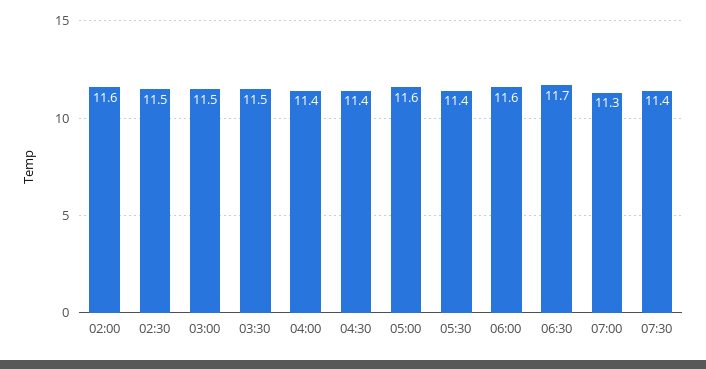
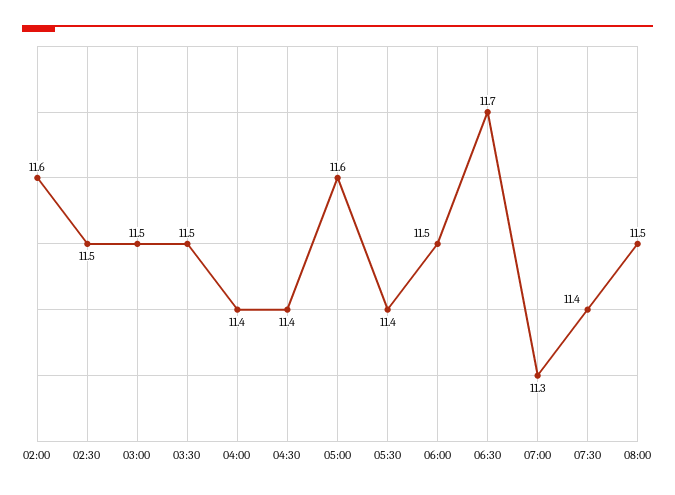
06:00: 11.6 -> 11.5
08:00: none -> 11.5

